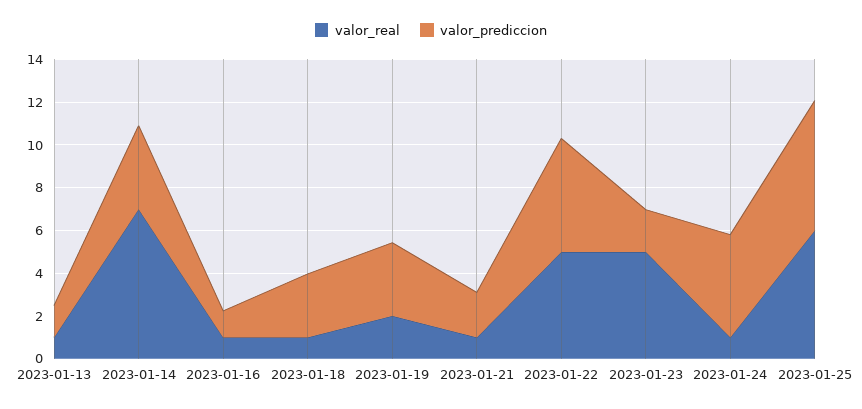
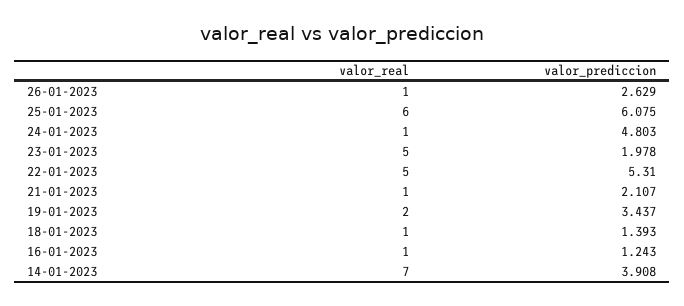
valor_real, 2023-01-13: 1 -> none
valor_prediccion, 2023-01-13: 1.5 -> none
valor_prediccion, 2023-01-18: 3 -> 1.393
valor_real, 26-01-2023: none -> 1
valor_prediccion, 26-01-2023: none -> 2.629

